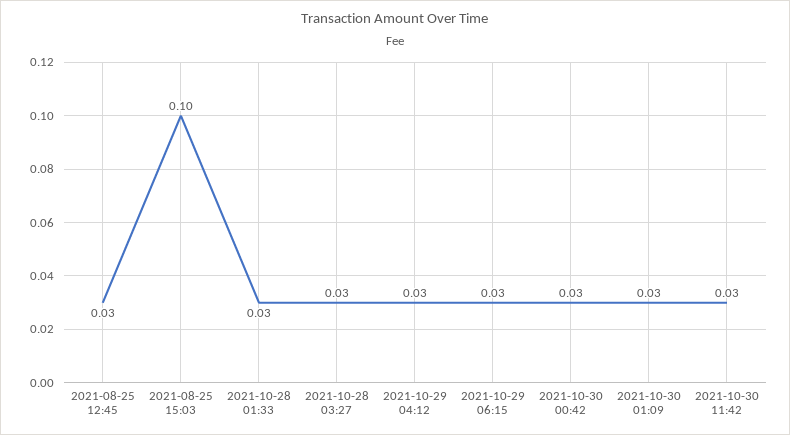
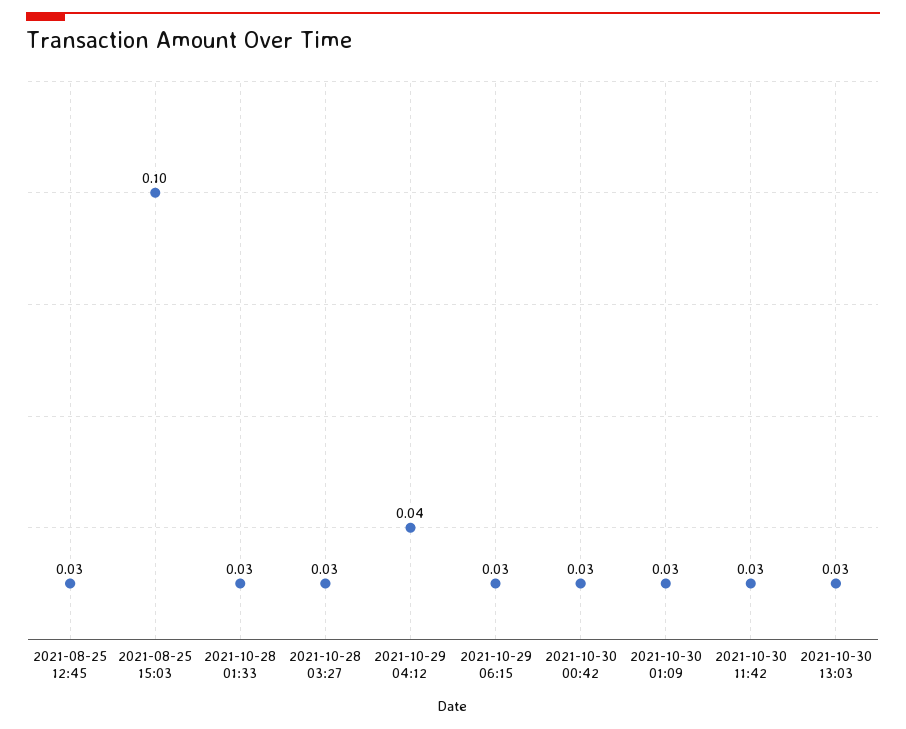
2021-10-29 04:12: 0.03 -> 0.04
2021-10-30 13:03: none -> 0.03

